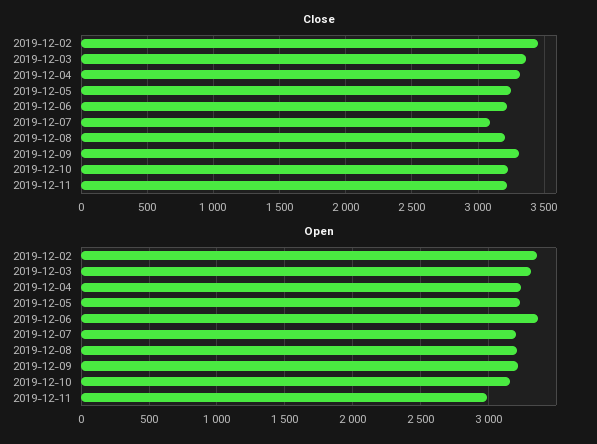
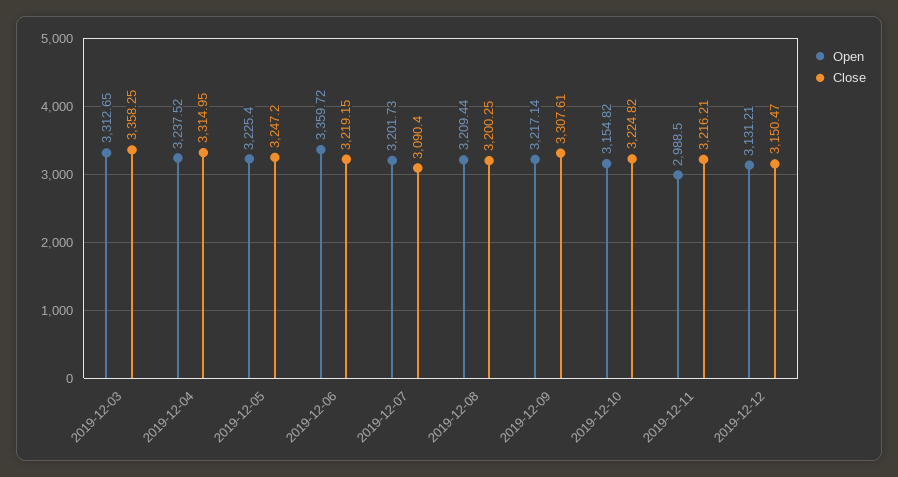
Close, 2019-12-02: 3450 -> none
Open, 2019-12-02: 3350 -> none
Open, 2019-12-12: none -> 3131.21
Close, 2019-12-12: none -> 3150.47

